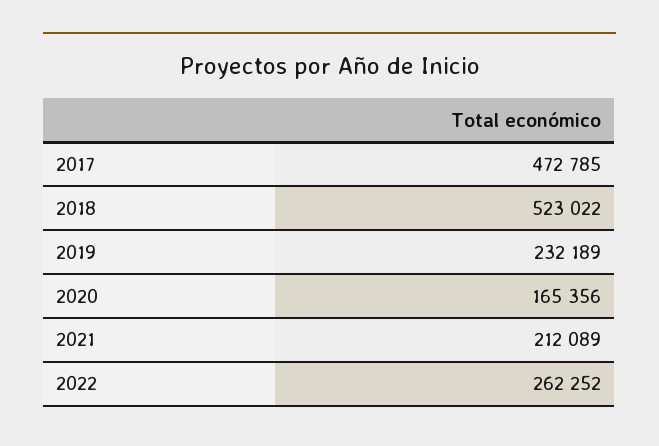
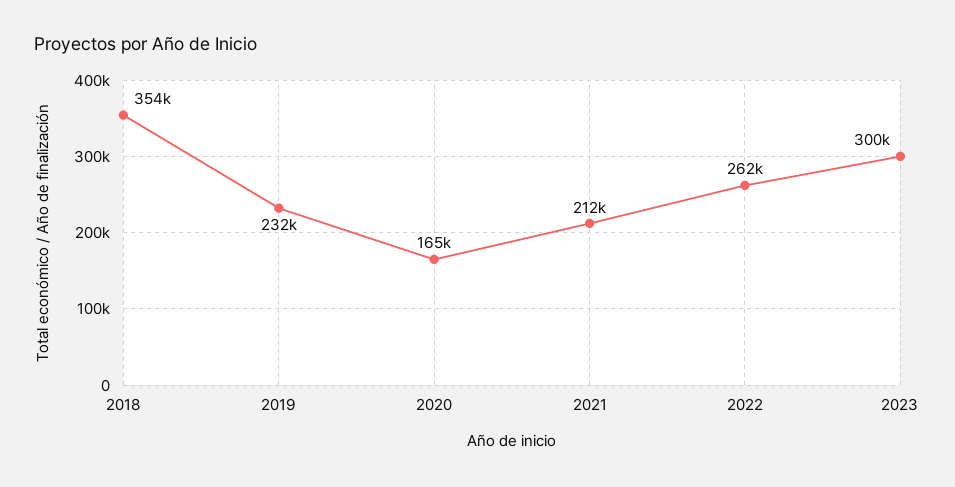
2017: 472785 -> none
2018: 523022 -> 354000
2023: none -> 300000

